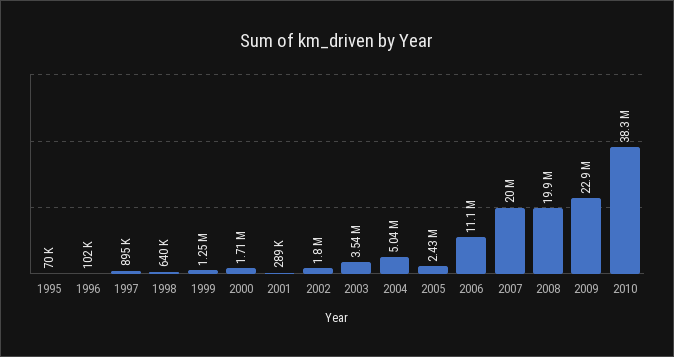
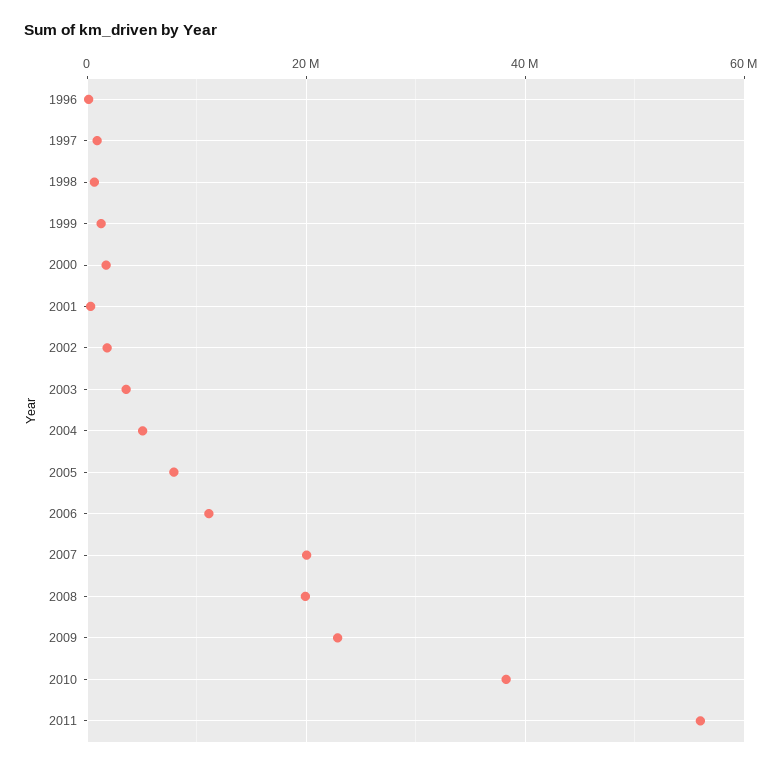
1995: 70000 -> none
2005: 2430000 -> 8000000
2011: none -> 56000000

